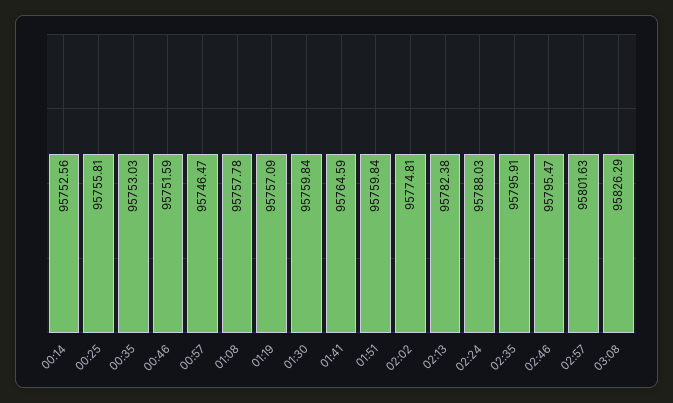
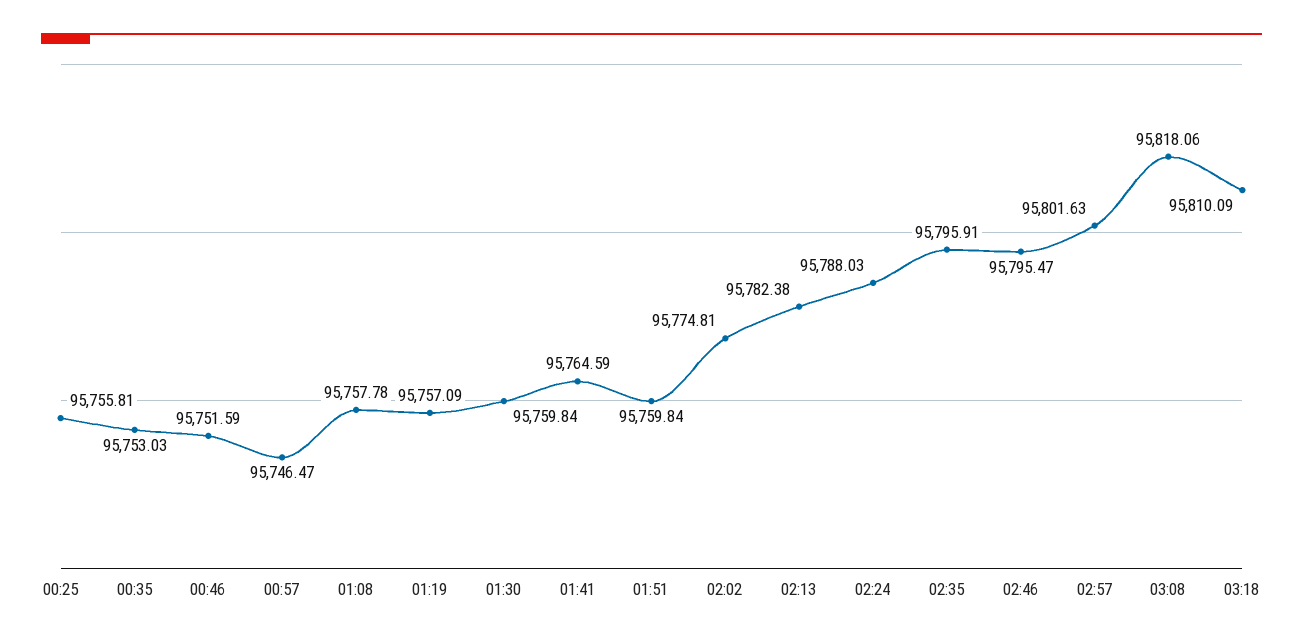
00:14: 95752.56 -> none
03:08: 95826.29 -> 95818.06
03:18: none -> 95810.09

